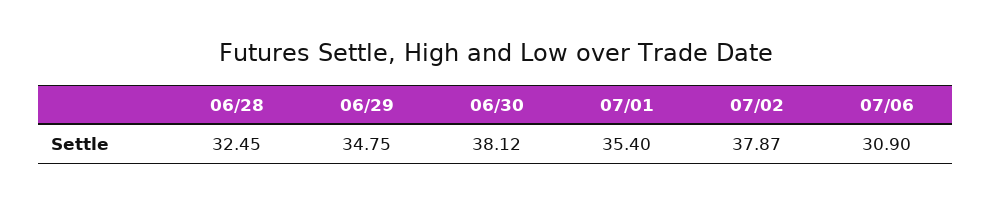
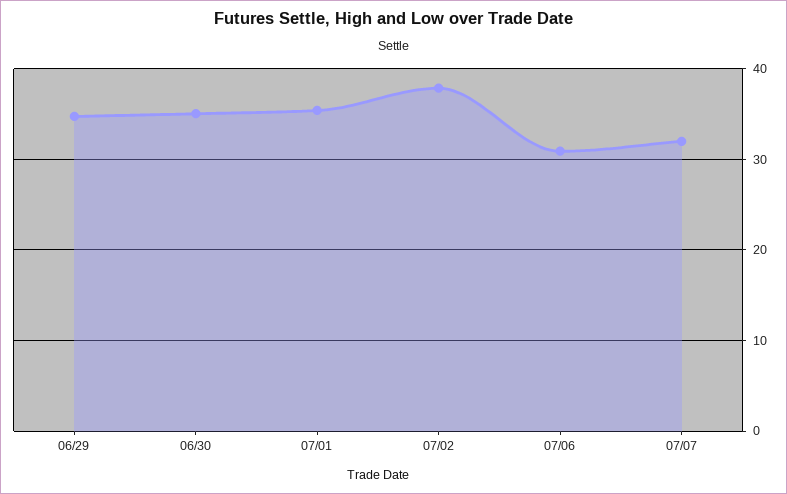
06/28: 32.45 -> none
06/30: 38.12 -> 35
07/07: none -> 32

